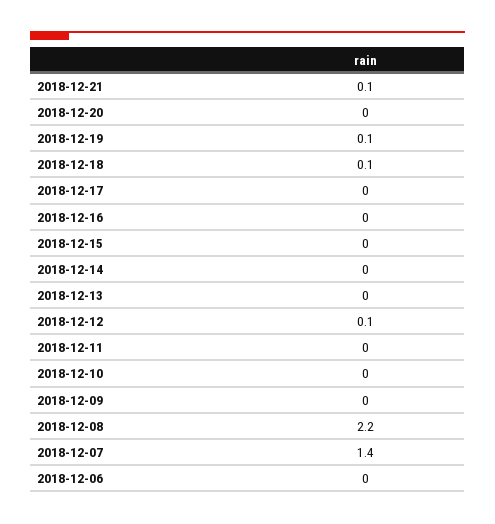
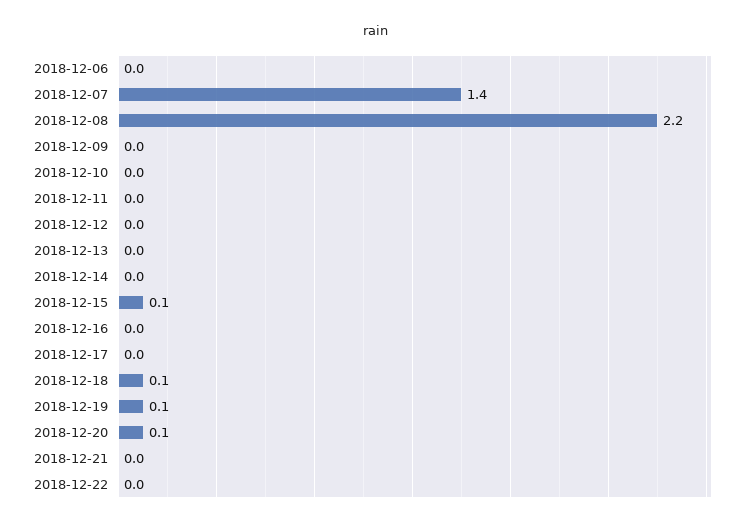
2018-12-21: 0.1 -> 0
2018-12-20: 0 -> 0.1
2018-12-15: 0 -> 0.1
2018-12-12: 0.1 -> 0
2018-12-22: none -> 0

